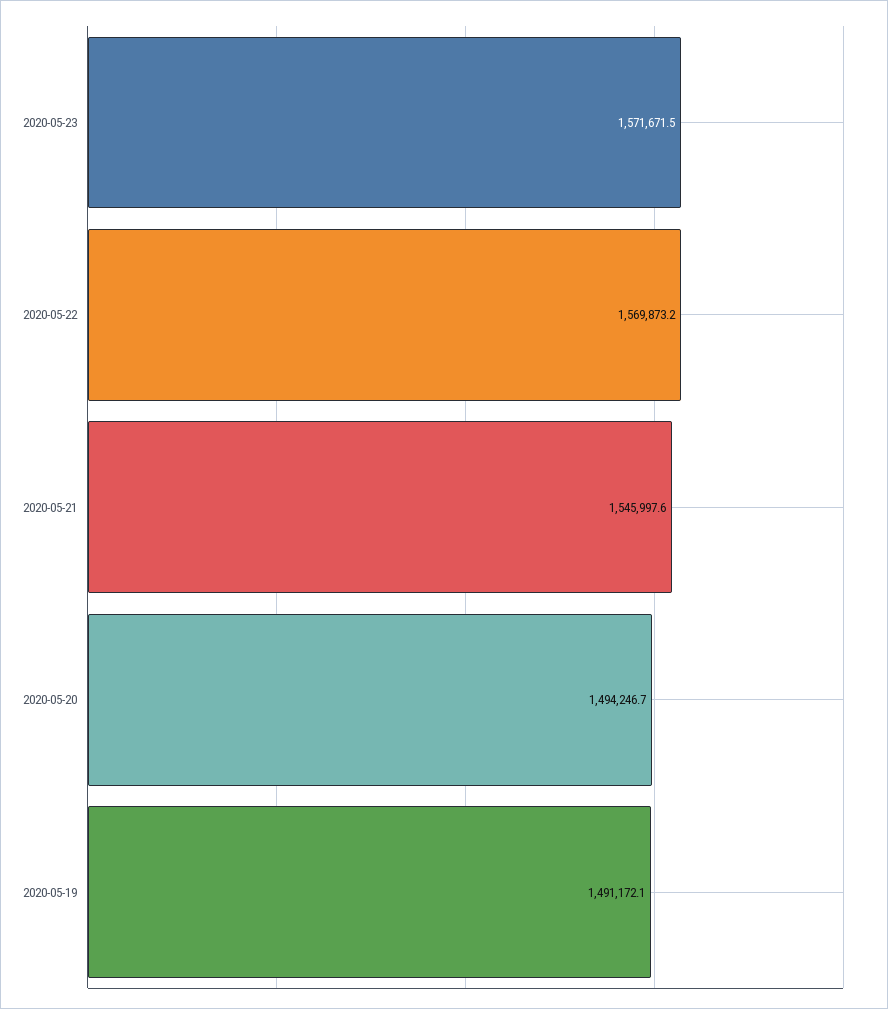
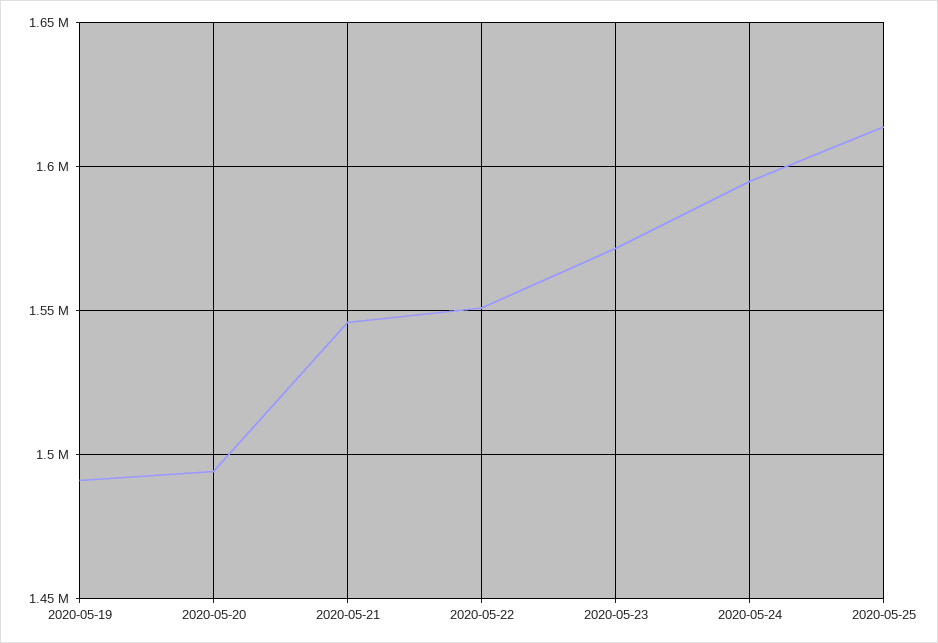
2020-05-22: 1569873.2 -> 1550000
2020-05-24: none -> 1595000
2020-05-25: none -> 1615000

